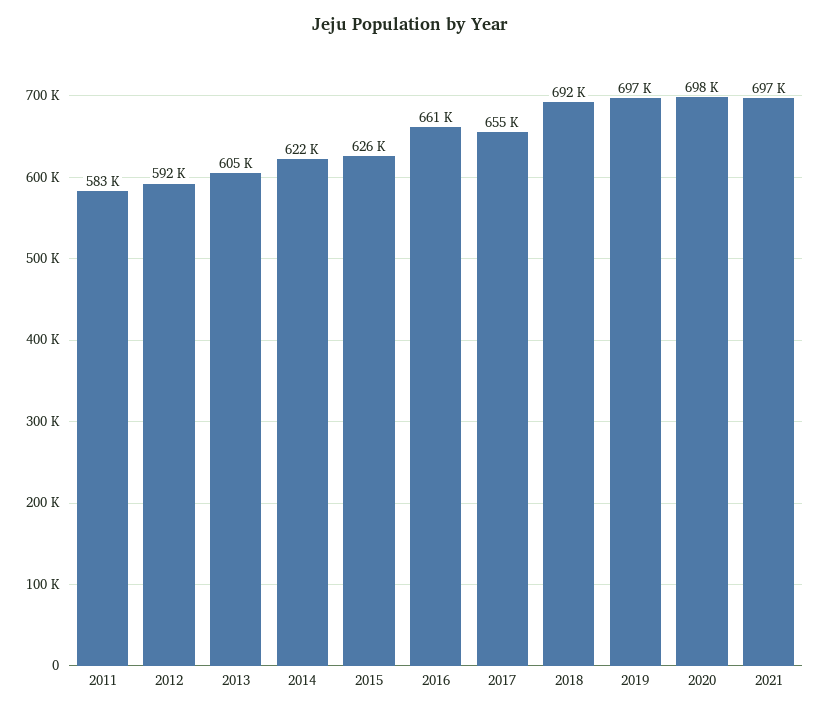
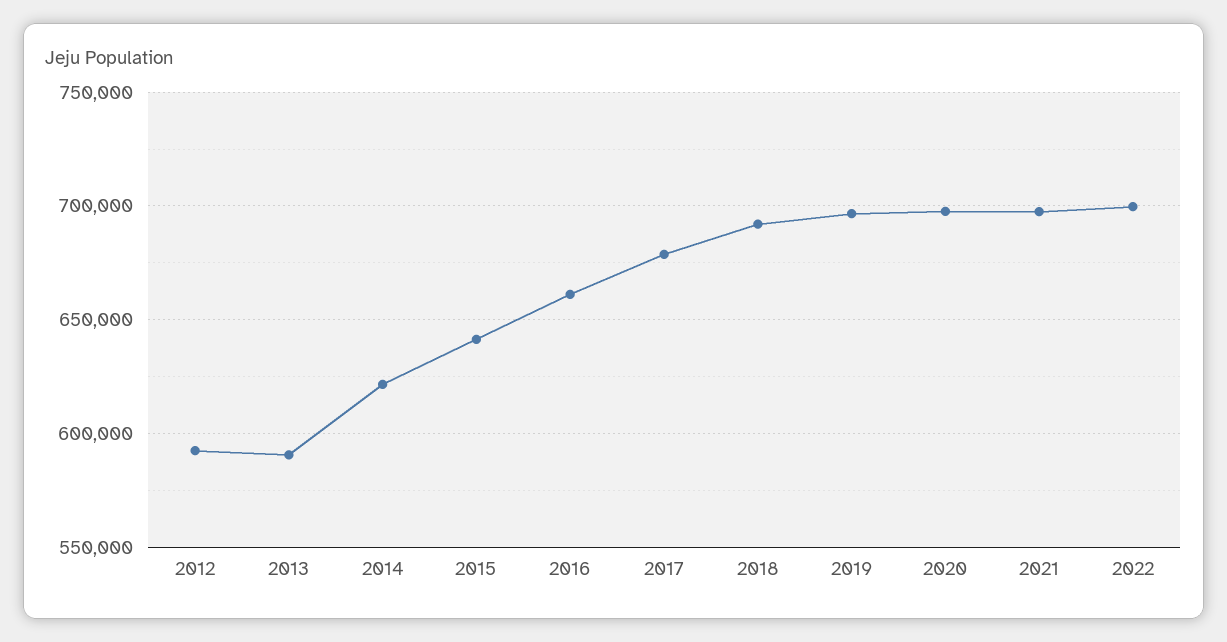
2011: 583000 -> none
2013: 605000 -> 590000
2015: 626000 -> 640000
2017: 655000 -> 680000
2022: none -> 700000

